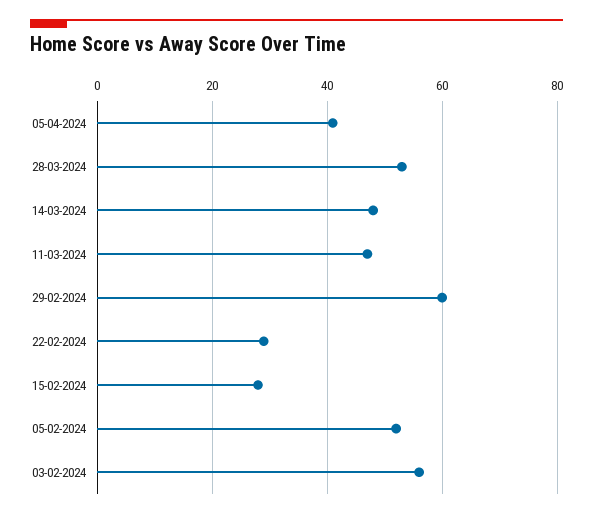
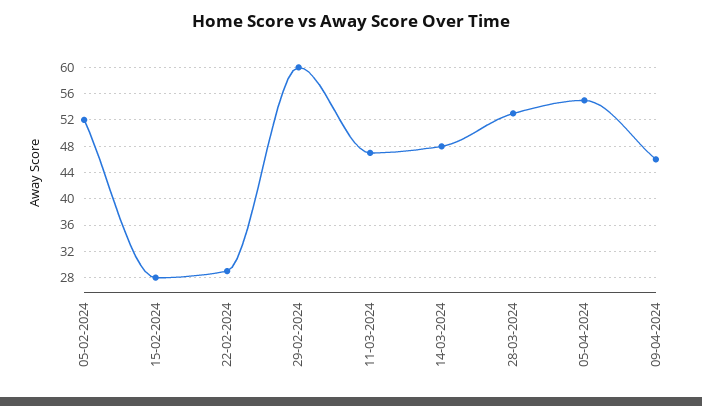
05-04-2024: 40 -> 55
03-02-2024: 55 -> none
09-04-2024: none -> 46

